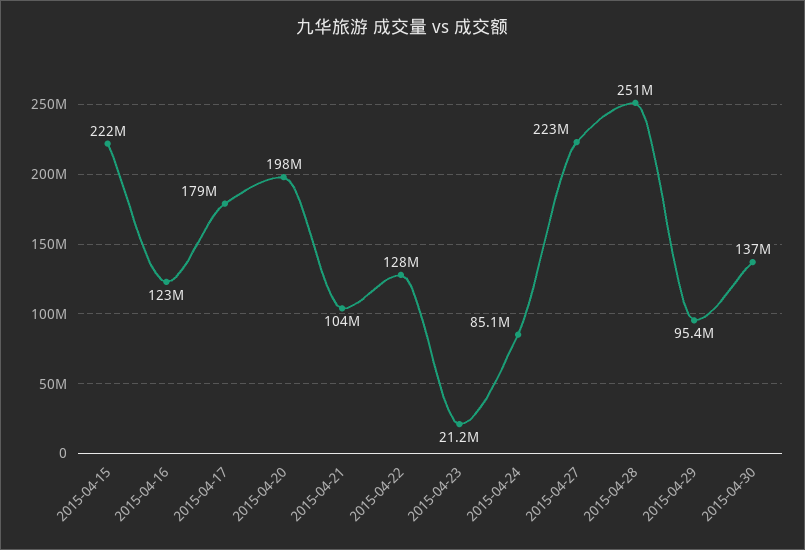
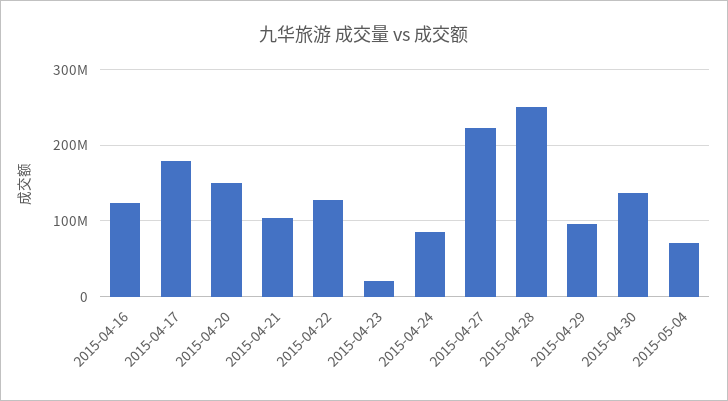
2015-04-15: 222000000 -> none
2015-04-20: 198000000 -> 150000000
2015-05-04: none -> 70000000

